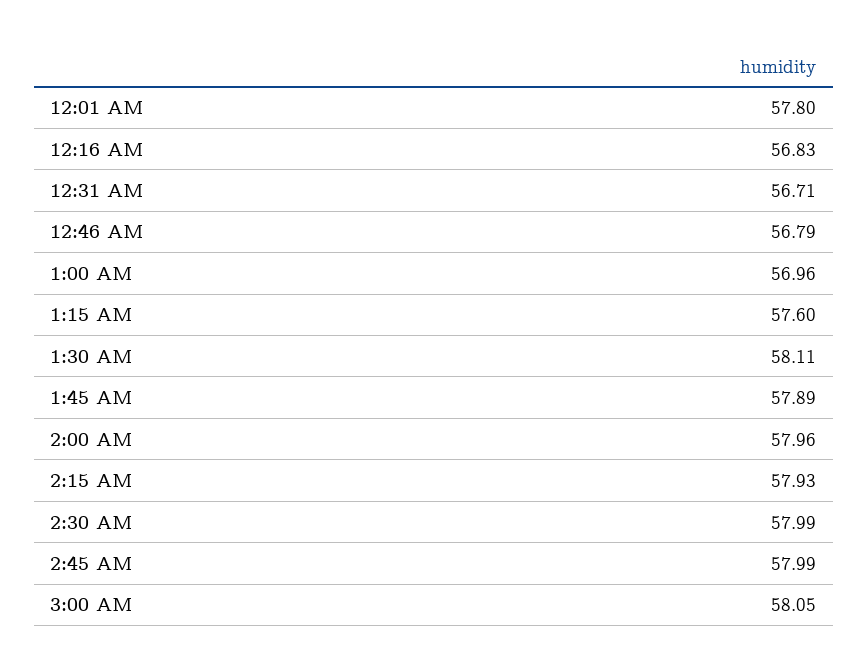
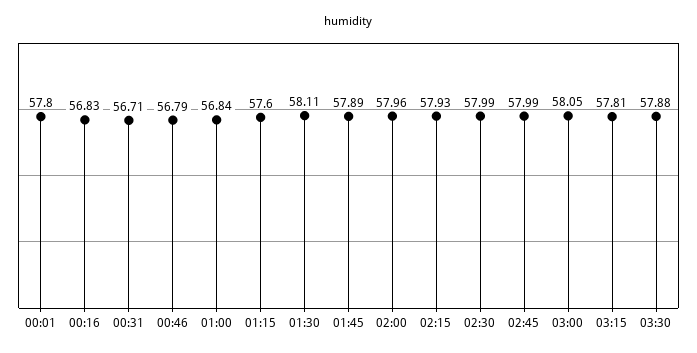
1:00 AM: 56.96 -> 56.84
03:15: none -> 57.81
03:30: none -> 57.88

